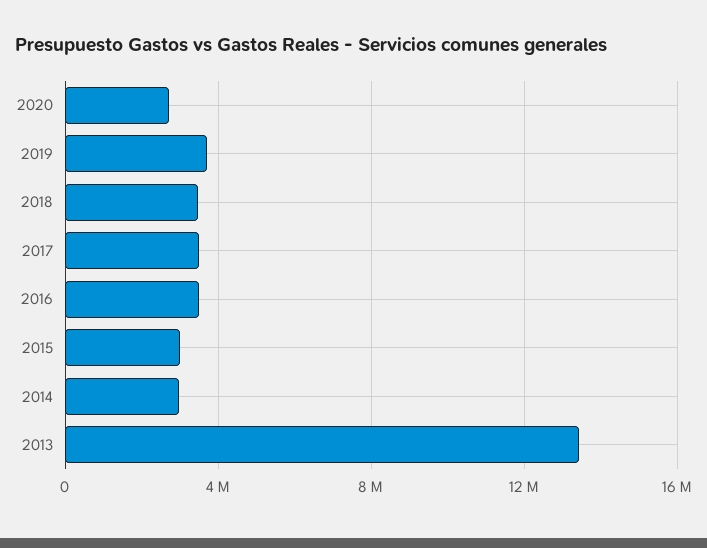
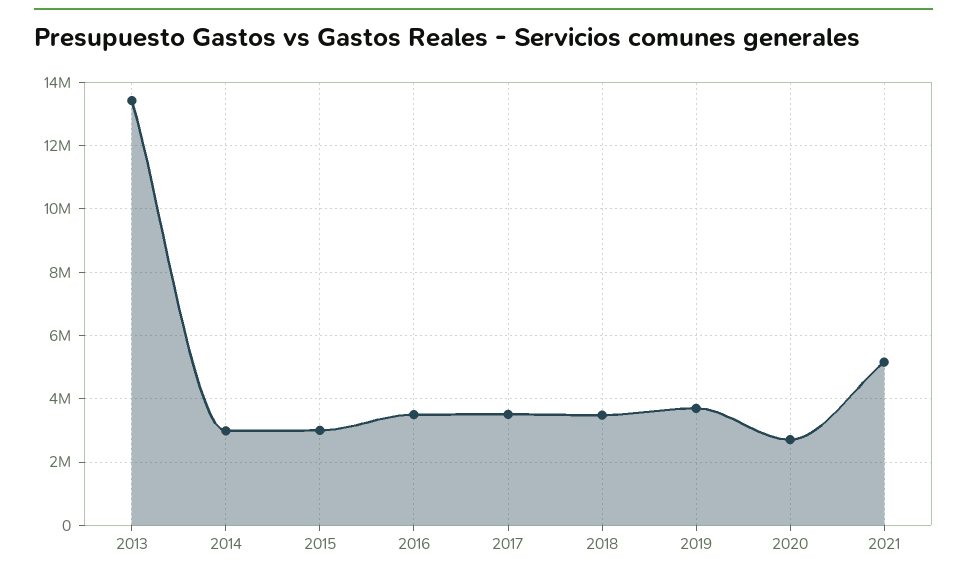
2021: none -> 5200000

